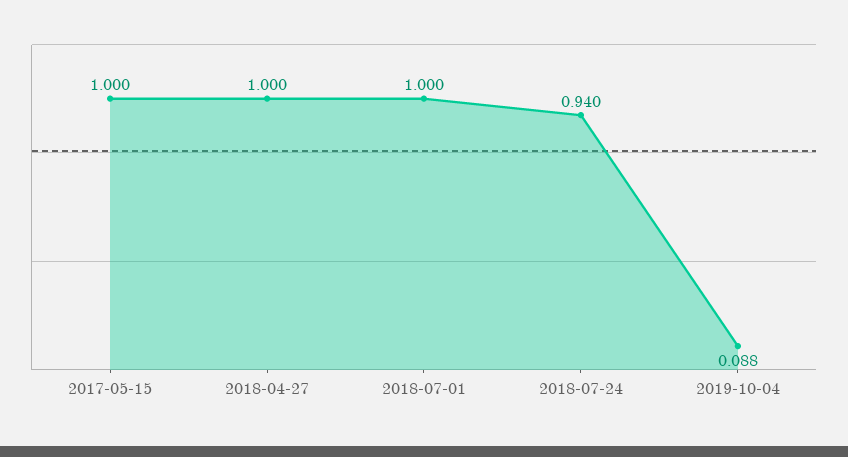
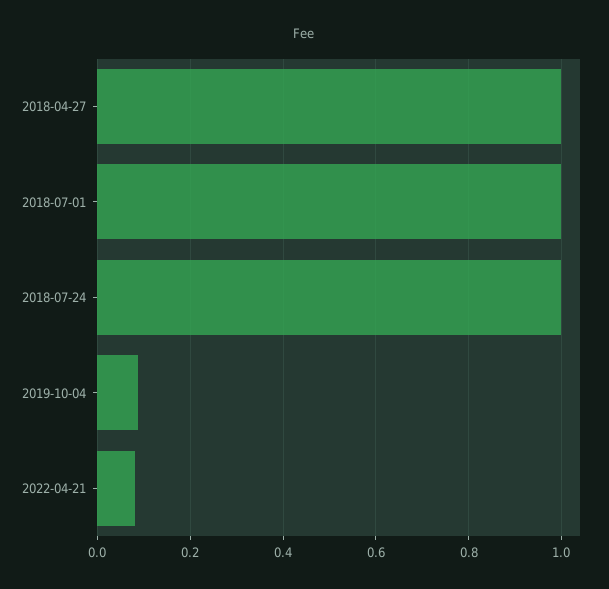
2017-05-15: 1 -> none
2018-07-24: 0.94 -> 1
2022-04-21: none -> 0.08

